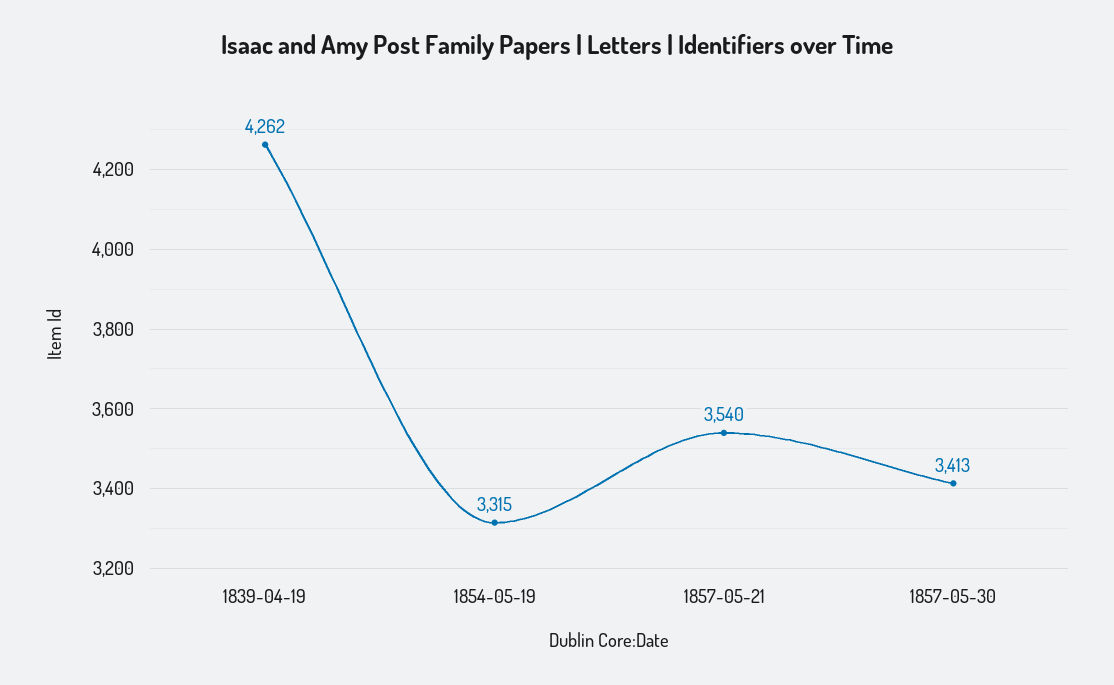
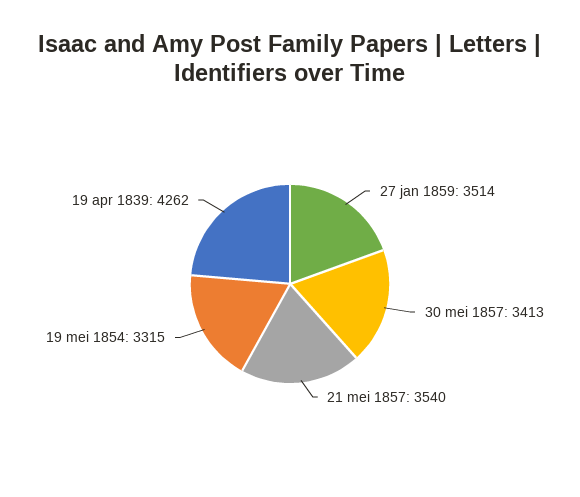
27 jan 1859: none -> 3514

